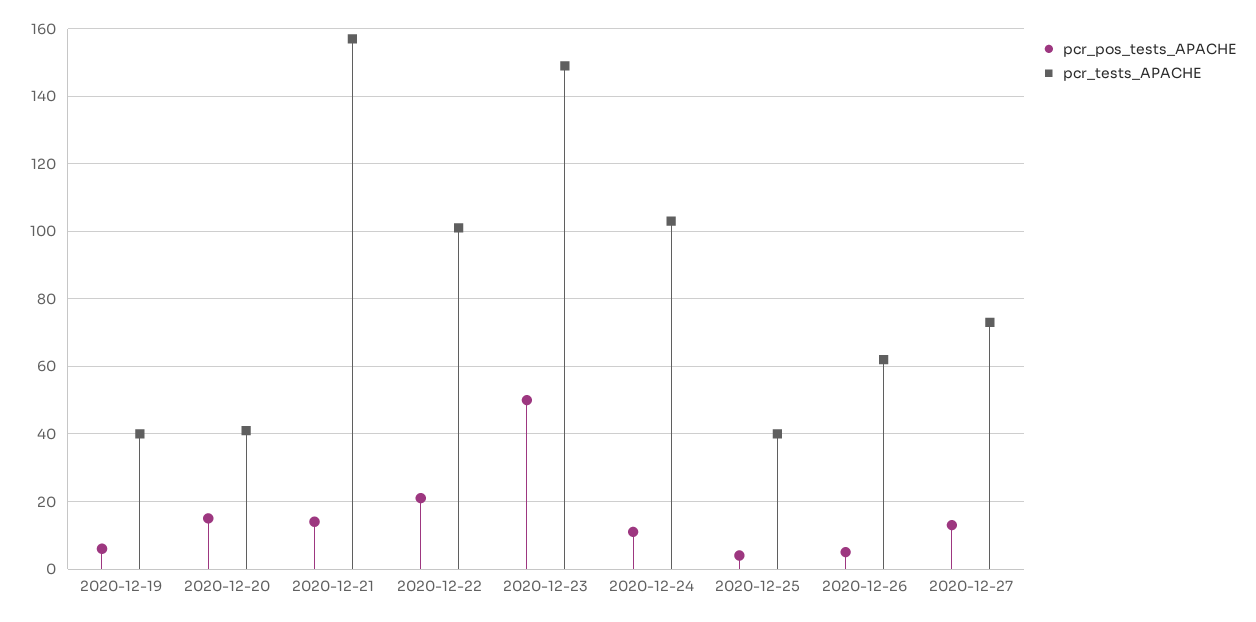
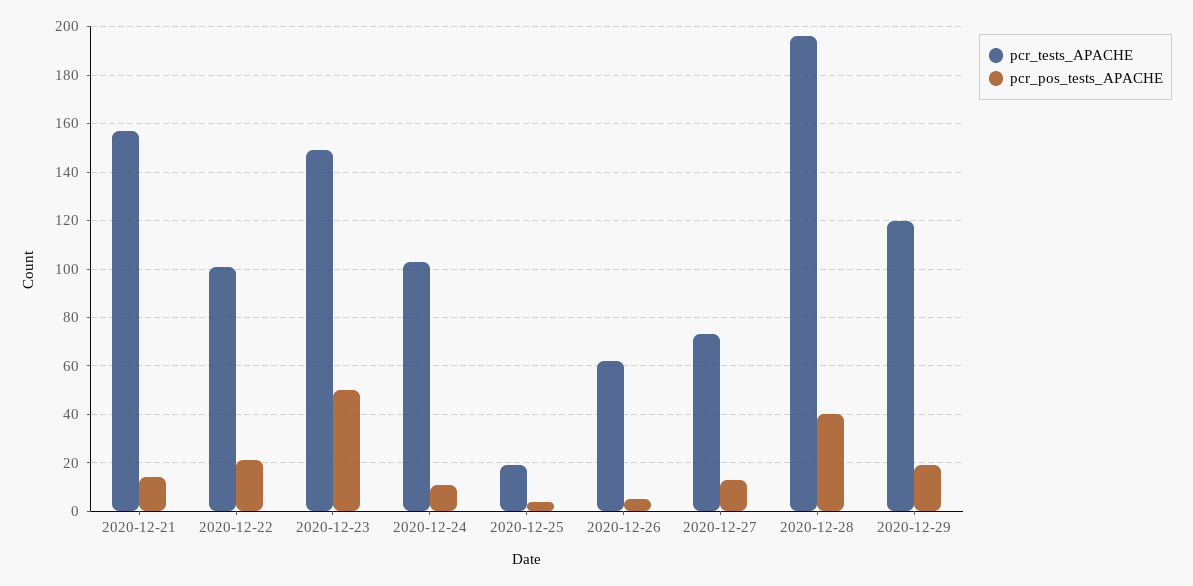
pcr_pos_tests_APACHE, 2020-12-19: 5 -> none
pcr_tests_APACHE, 2020-12-19: 40 -> none
pcr_pos_tests_APACHE, 2020-12-20: 15 -> none
pcr_tests_APACHE, 2020-12-20: 40 -> none
pcr_tests_APACHE, 2020-12-25: 40 -> 20
pcr_tests_APACHE, 2020-12-28: none -> 195
pcr_pos_tests_APACHE, 2020-12-28: none -> 40
pcr_tests_APACHE, 2020-12-29: none -> 120
pcr_pos_tests_APACHE, 2020-12-29: none -> 20

